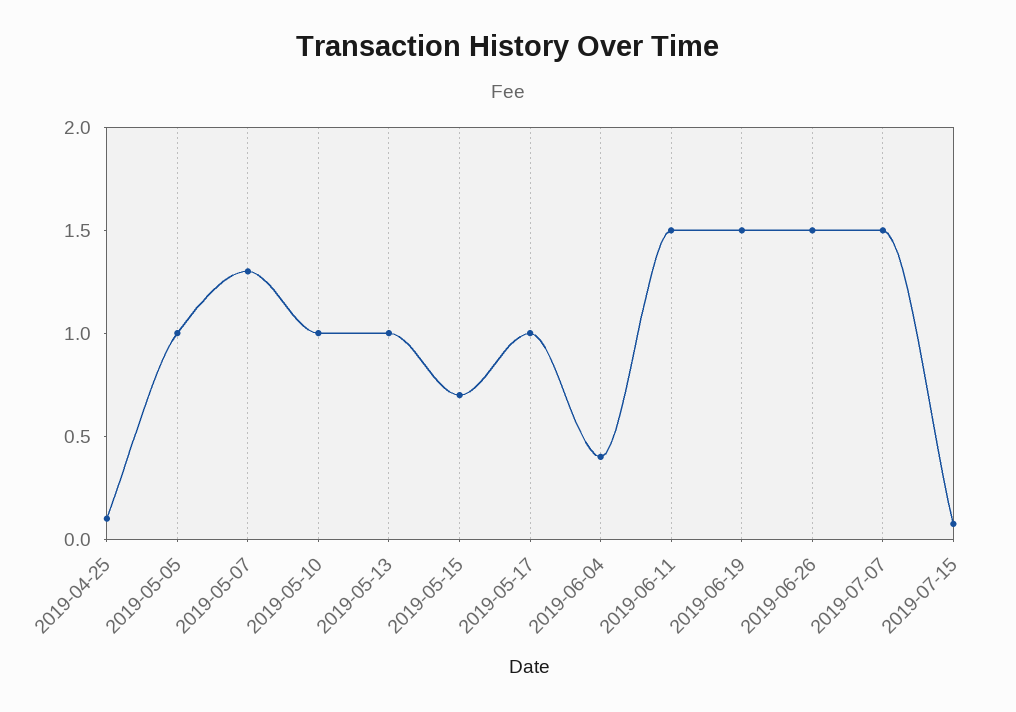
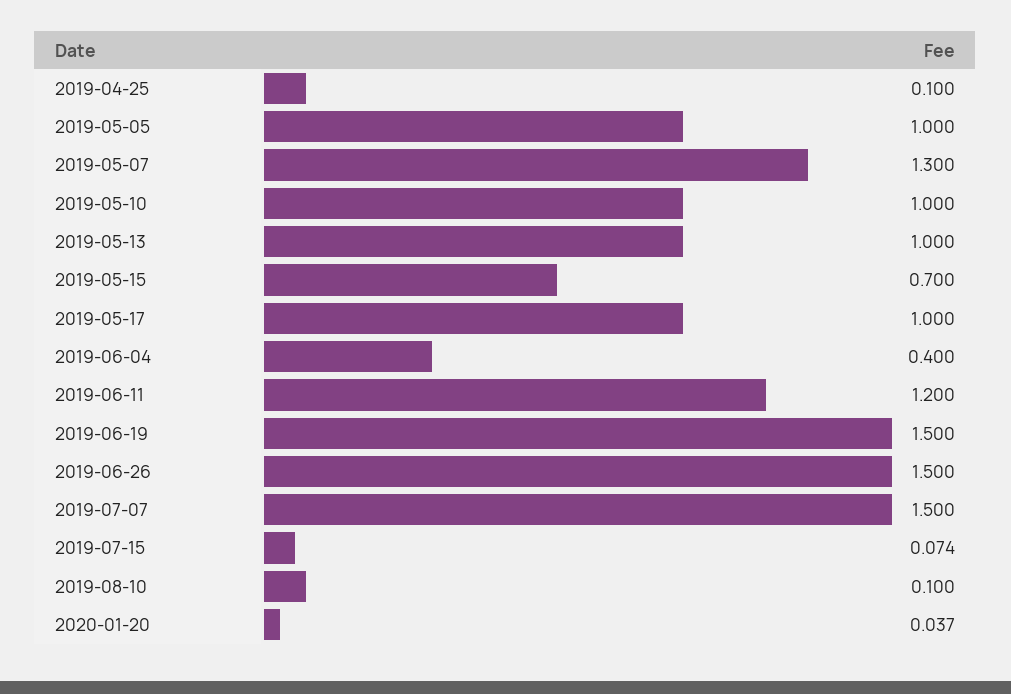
2019-06-11: 1.5 -> 1.2
2019-08-10: none -> 0.1
2020-01-20: none -> 0.037

